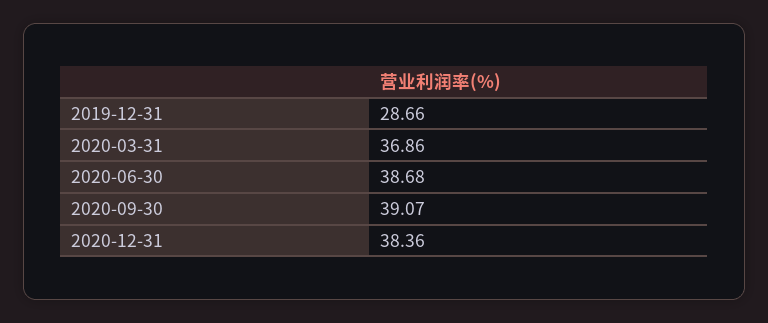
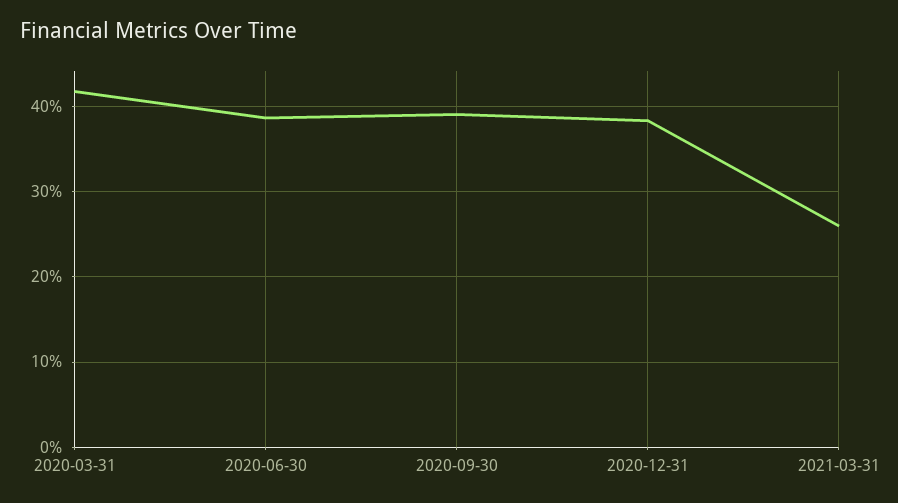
2019-12-31: 28.66 -> none
2020-03-31: 36.86 -> 42
2021-03-31: none -> 26

